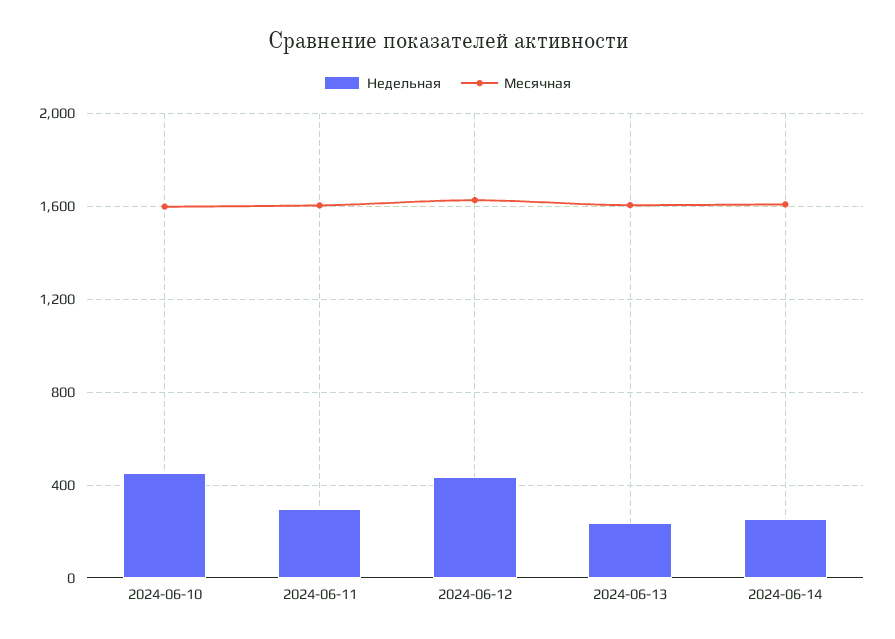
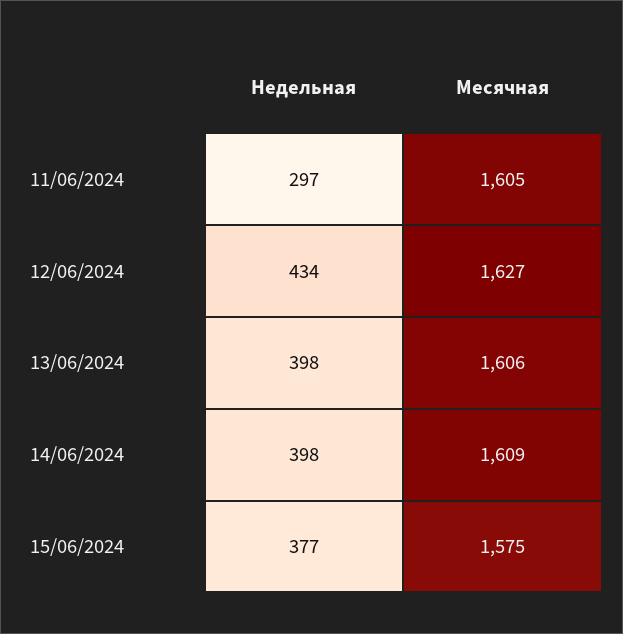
Недельная, 2024-06-10: 450 -> none
Месячная, 2024-06-10: 1600 -> none
Недельная, 2024-06-13: 250 -> 398
Недельная, 2024-06-14: 250 -> 398
Недельная, 15/06/2024: none -> 377
Месячная, 15/06/2024: none -> 1575

